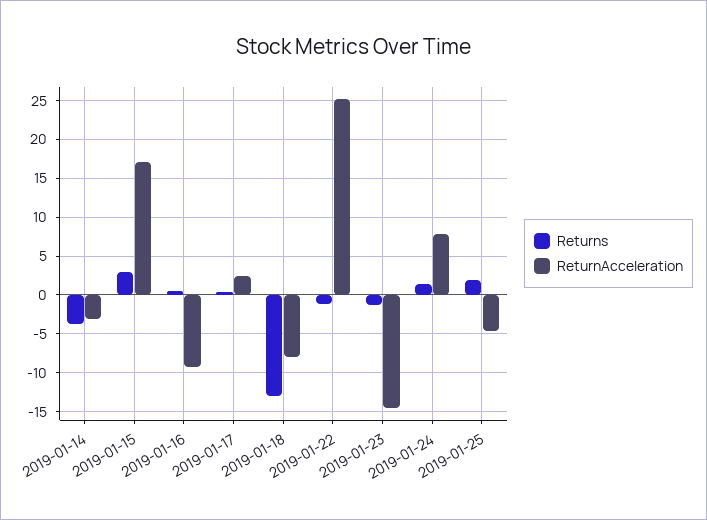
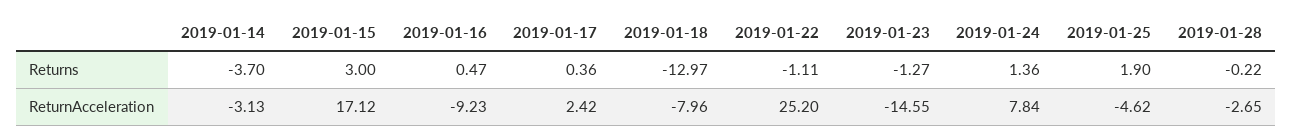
Returns, 2019-01-28: none -> -0.22
ReturnAcceleration, 2019-01-28: none -> -2.65

